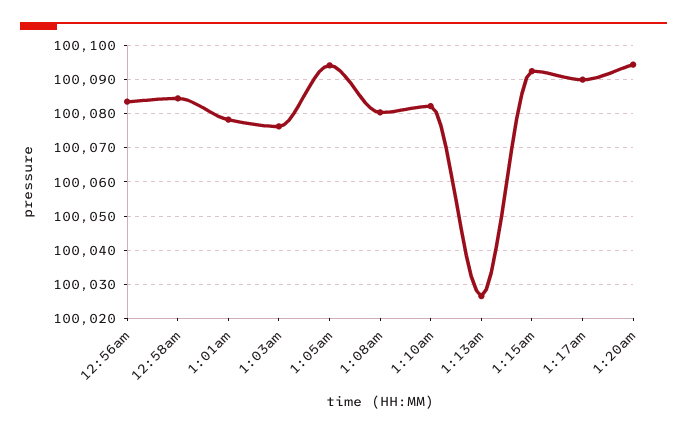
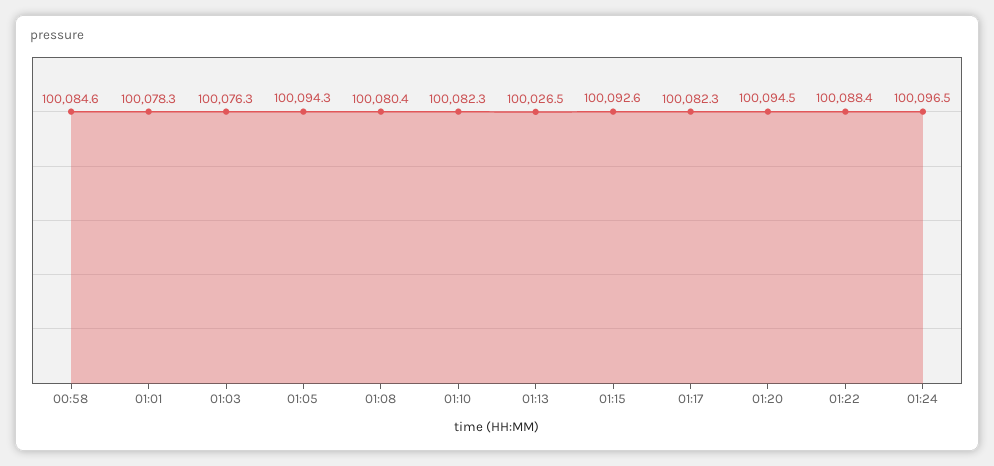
12:56am: 100084 -> none
1:17am: 100090 -> 100082.3
01:22: none -> 100088.4
01:24: none -> 100096.5

